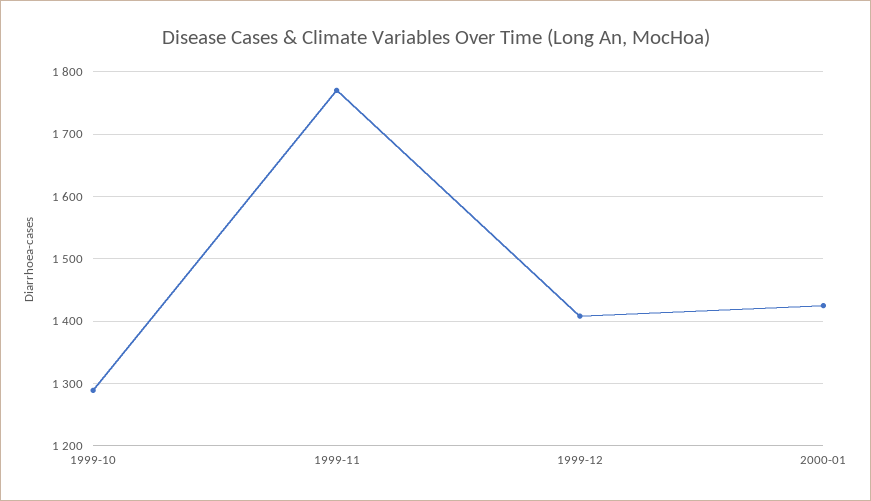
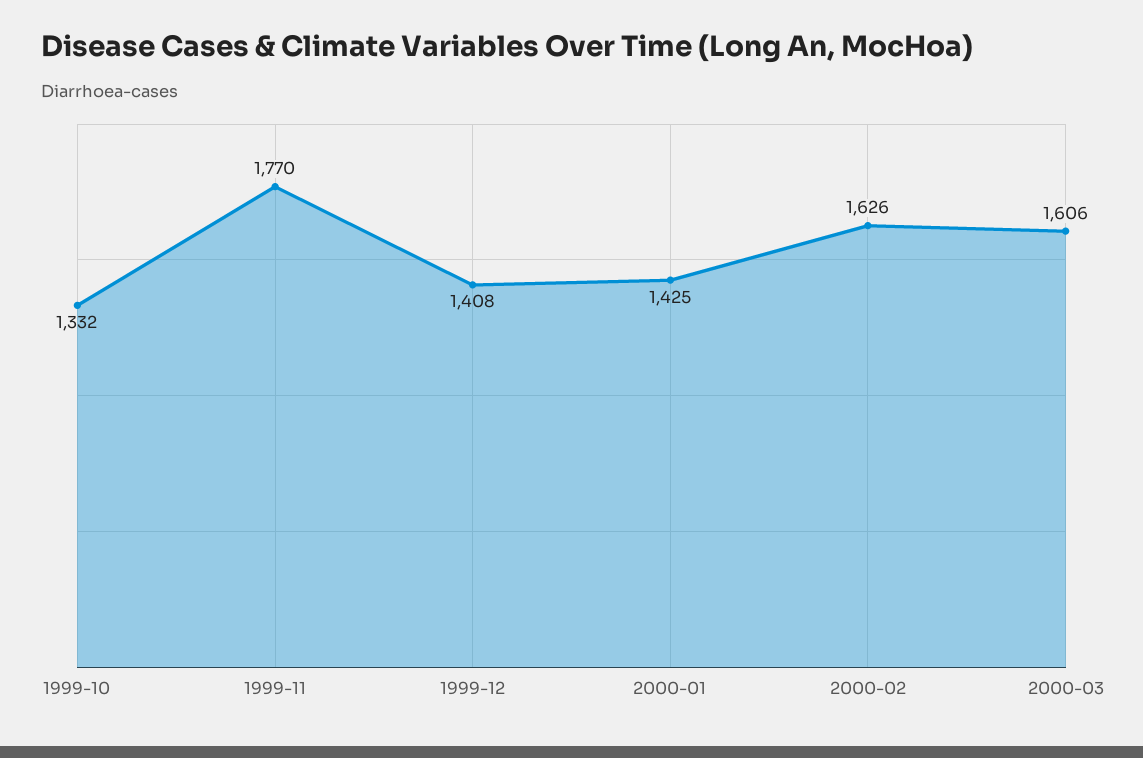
1999-10: 1290 -> 1332
2000-02: none -> 1626
2000-03: none -> 1606

